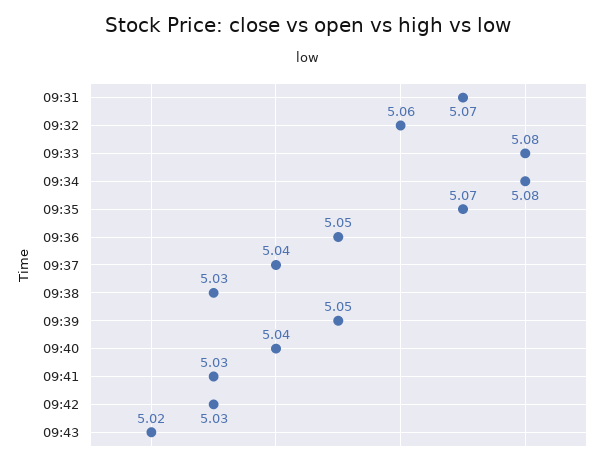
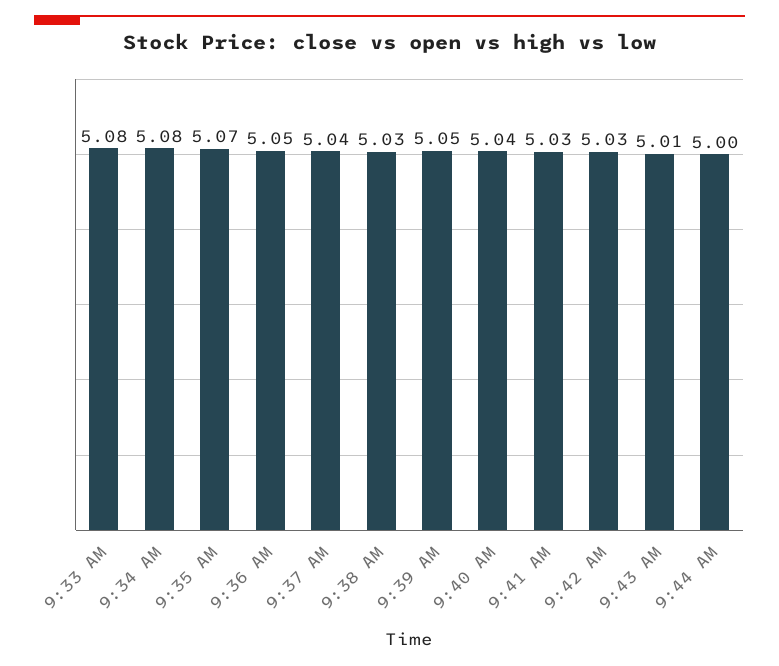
09:31: 5.07 -> none
09:32: 5.06 -> none
09:43: 5.02 -> 5.01
9:44 AM: none -> 5

